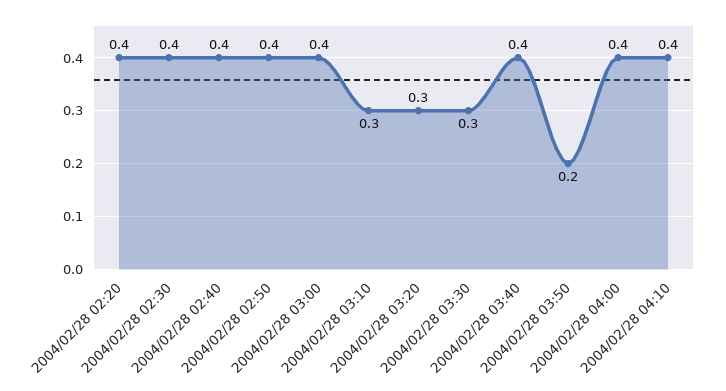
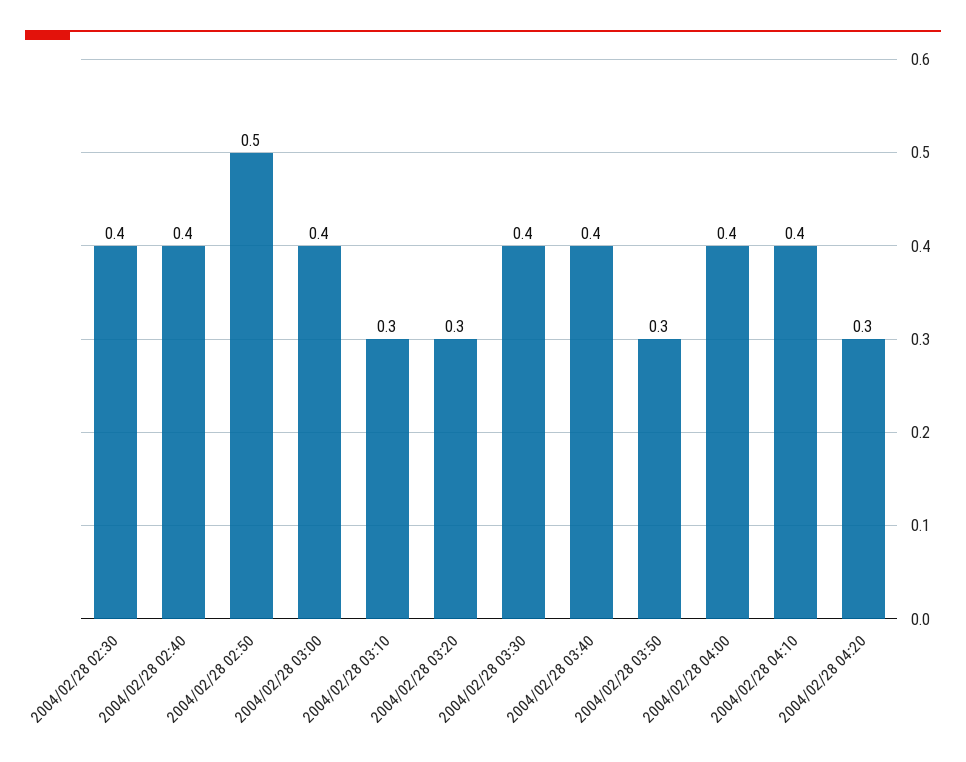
2004/02/28 02:20: 0.4 -> none
2004/02/28 02:50: 0.4 -> 0.5
2004/02/28 03:30: 0.3 -> 0.4
2004/02/28 03:50: 0.2 -> 0.3
2004/02/28 04:20: none -> 0.3

